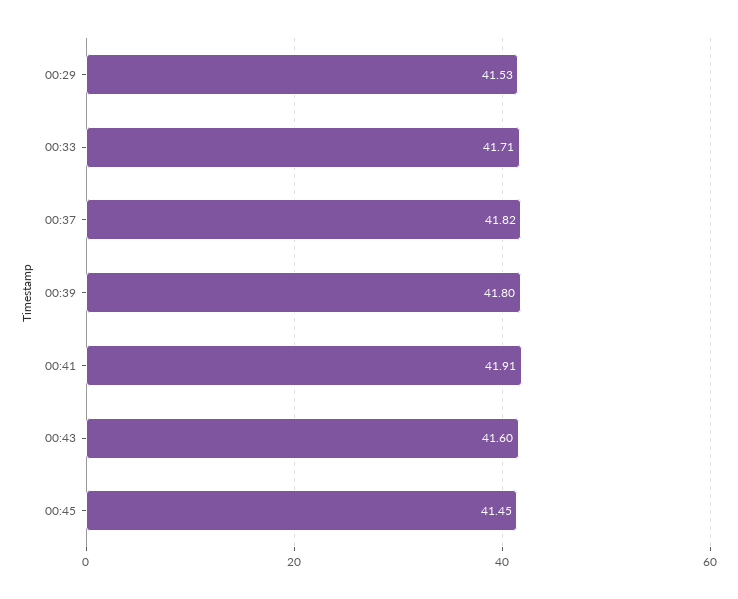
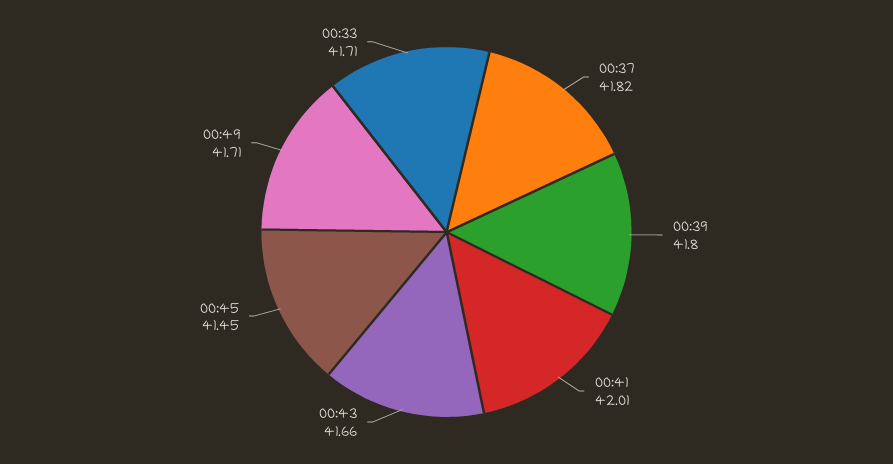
00:29: 41.53 -> none
00:41: 41.91 -> 42.01
00:43: 41.6 -> 41.66
00:49: none -> 41.71

